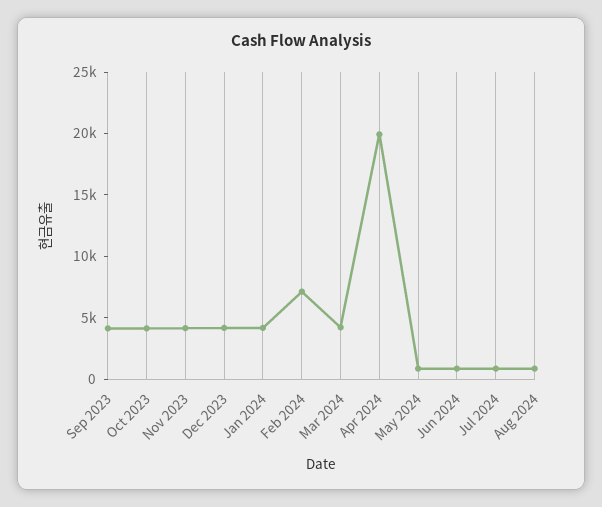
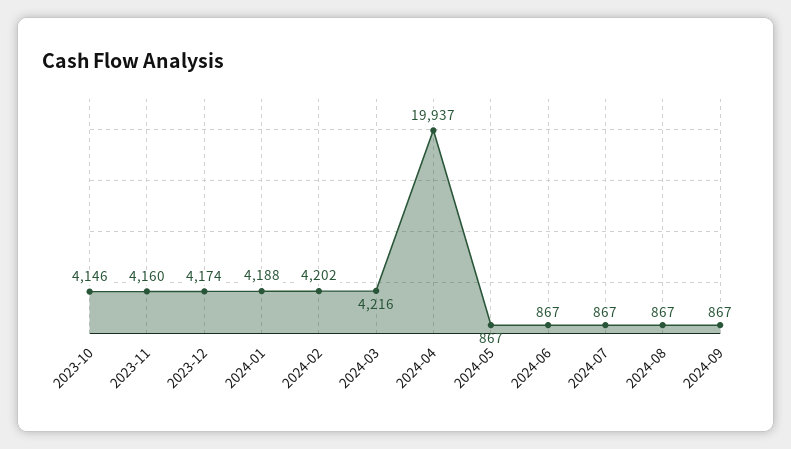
Sep 2023: 4000 -> none
Feb 2024: 7000 -> 4202
2024-09: none -> 867

